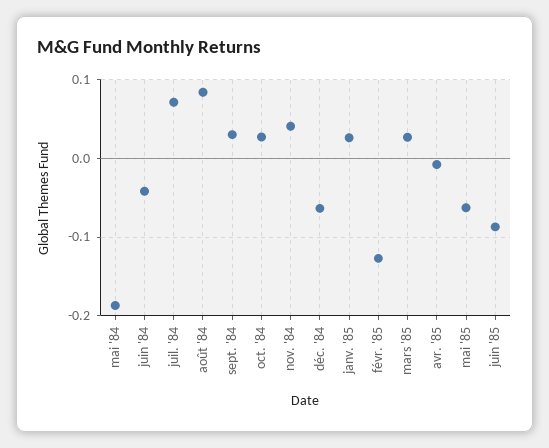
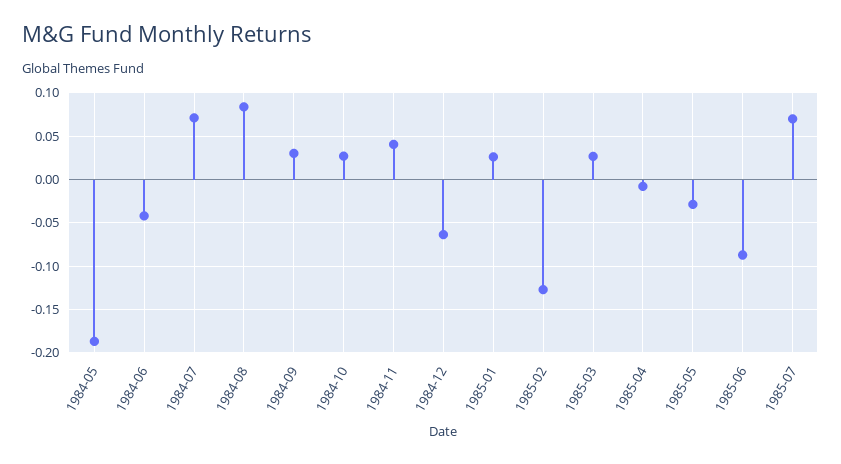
mai '85: -0.06 -> -0.03
1985-07: none -> 0.07

